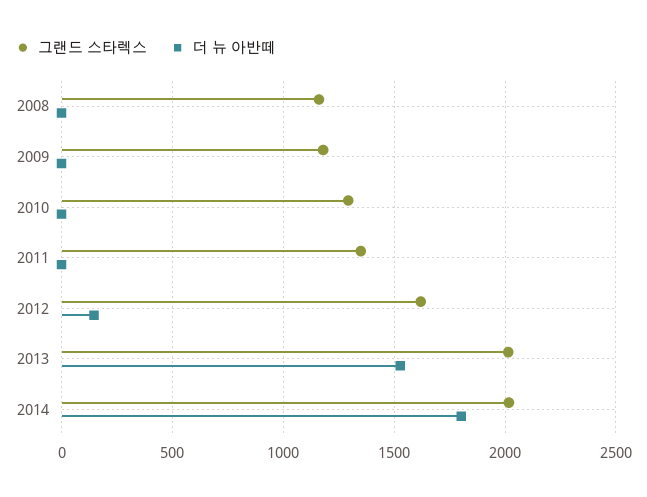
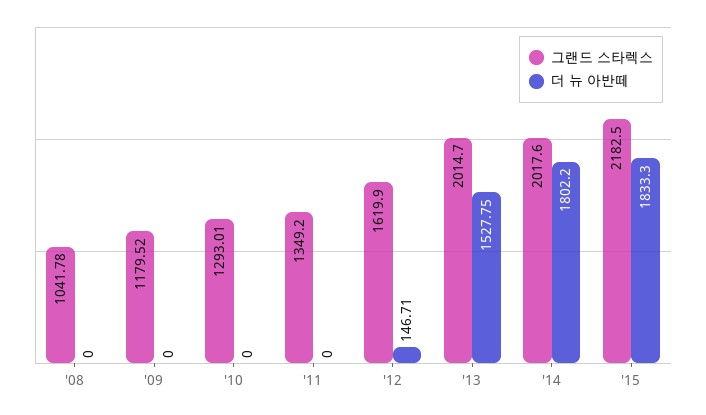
그랜드 스타렉스, 2008: 1150 -> 1041.78
그랜드 스타렉스, '15: none -> 2182.5
더 뉴 아반떼, '15: none -> 1833.3

